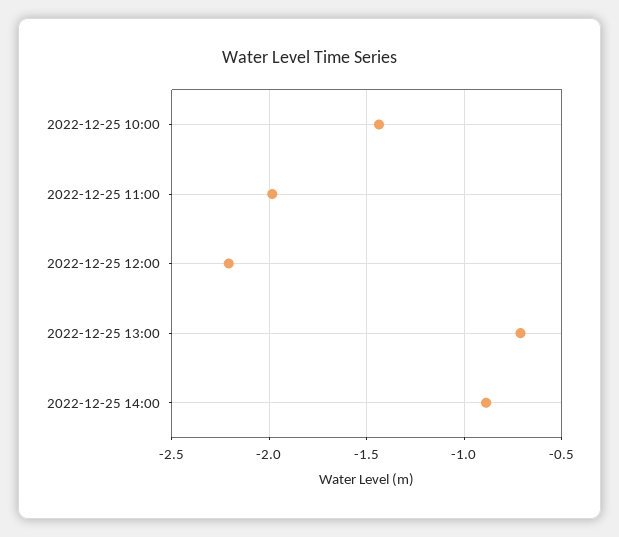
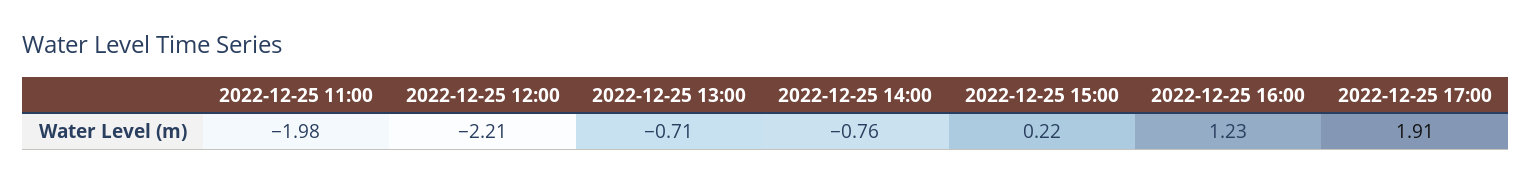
2022-12-25 10:00: -1.45 -> none
2022-12-25 14:00: -0.9 -> -0.76
2022-12-25 15:00: none -> 0.22
2022-12-25 16:00: none -> 1.23
2022-12-25 17:00: none -> 1.91

